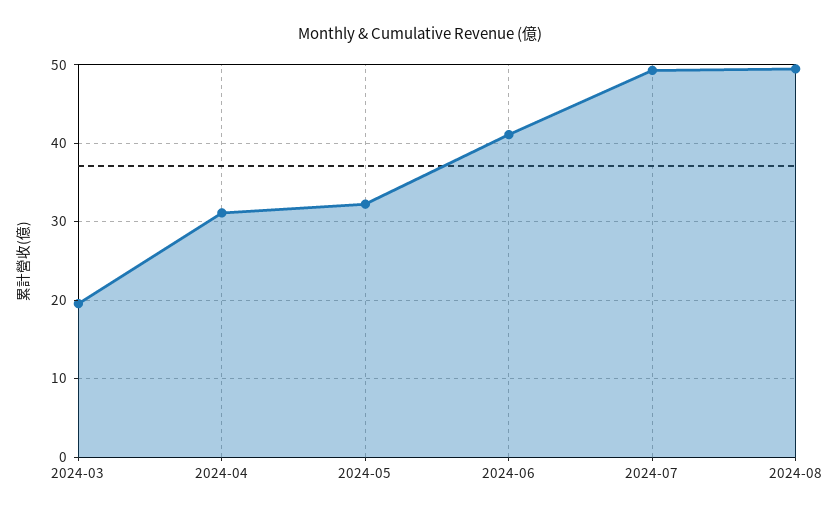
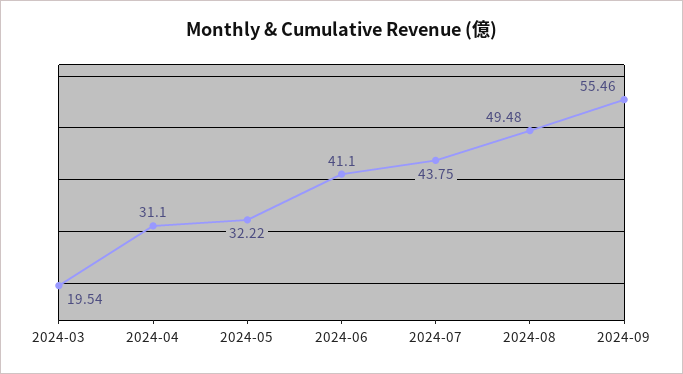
2024-07: 49 -> 43.75
2024-09: none -> 55.46

